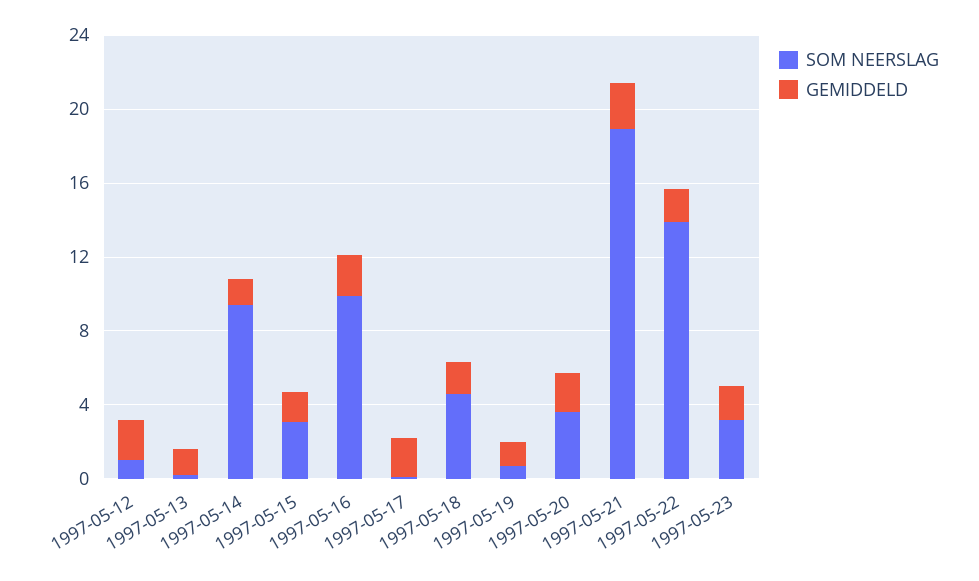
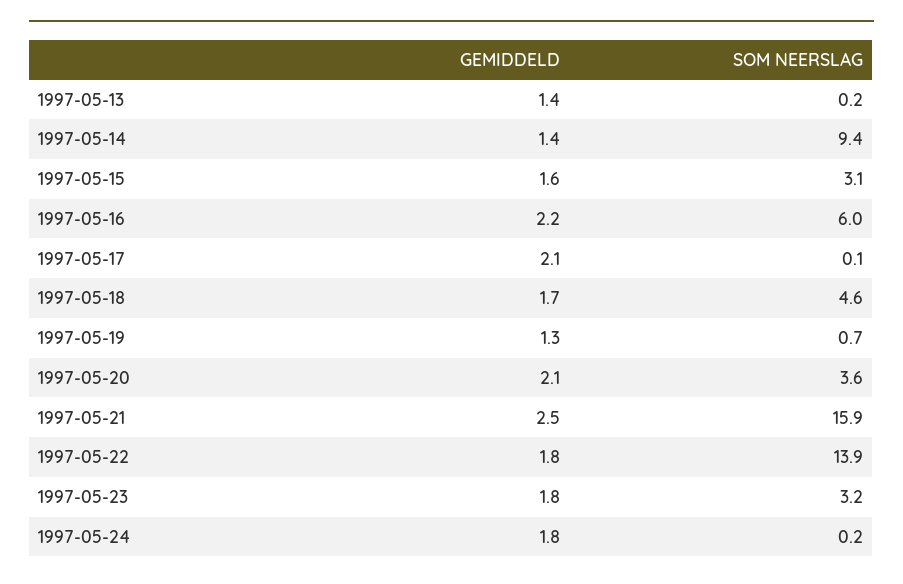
SOM NEERSLAG, 1997-05-12: 1 -> none
GEMIDDELD, 1997-05-12: 2 -> none
SOM NEERSLAG, 1997-05-16: 10 -> 6
SOM NEERSLAG, 1997-05-21: 19 -> 15.9
GEMIDDELD, 1997-05-24: none -> 1.8
SOM NEERSLAG, 1997-05-24: none -> 0.2

